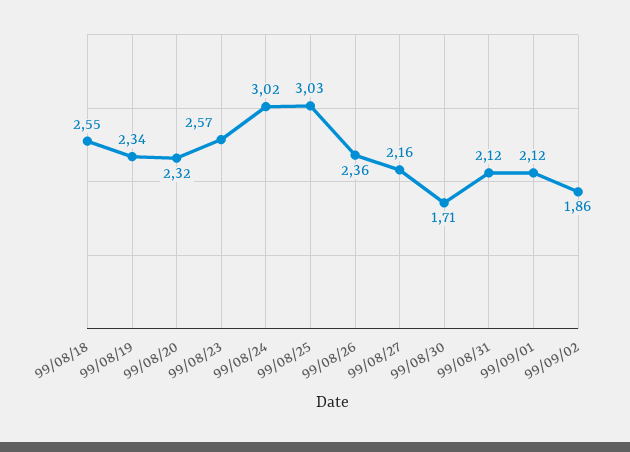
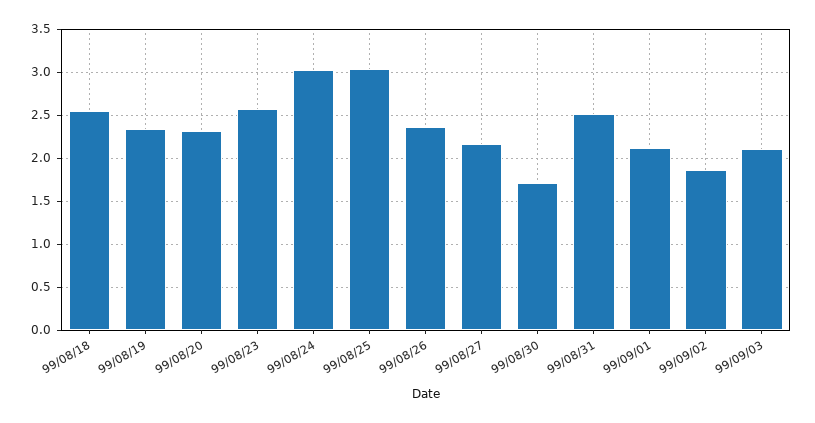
99/08/31: 2.12 -> 2.5
99/09/03: none -> 2.1

